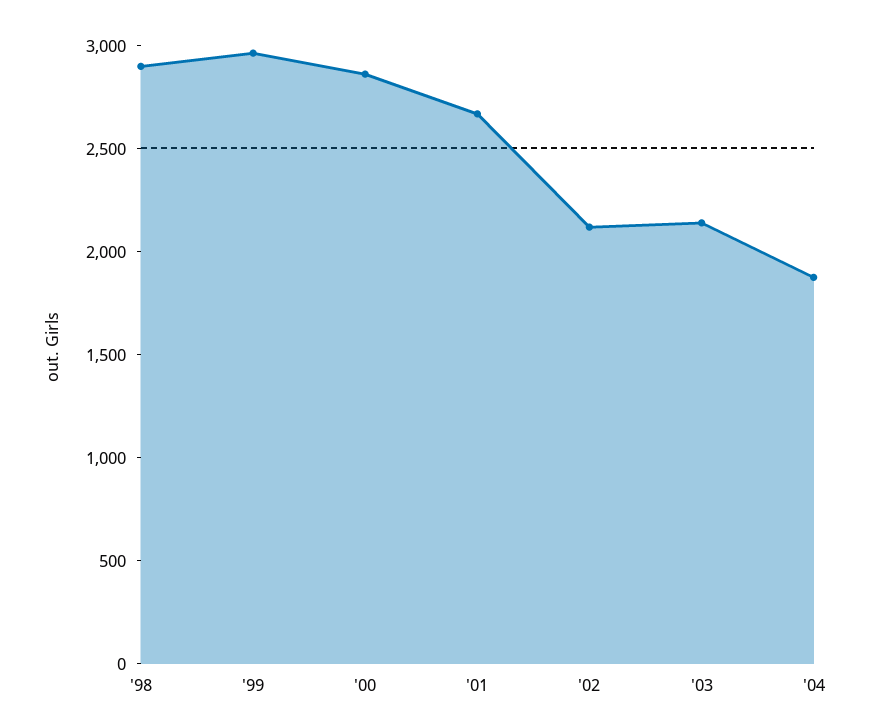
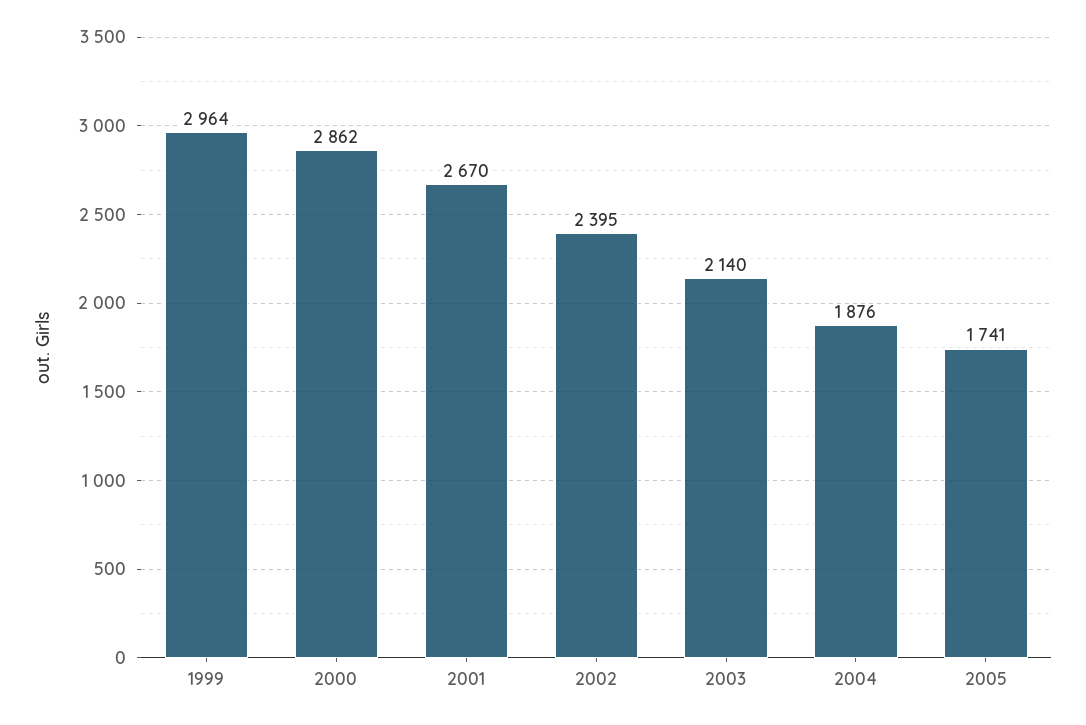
'98: 2900 -> none
'02: 2100 -> 2395
2005: none -> 1741

